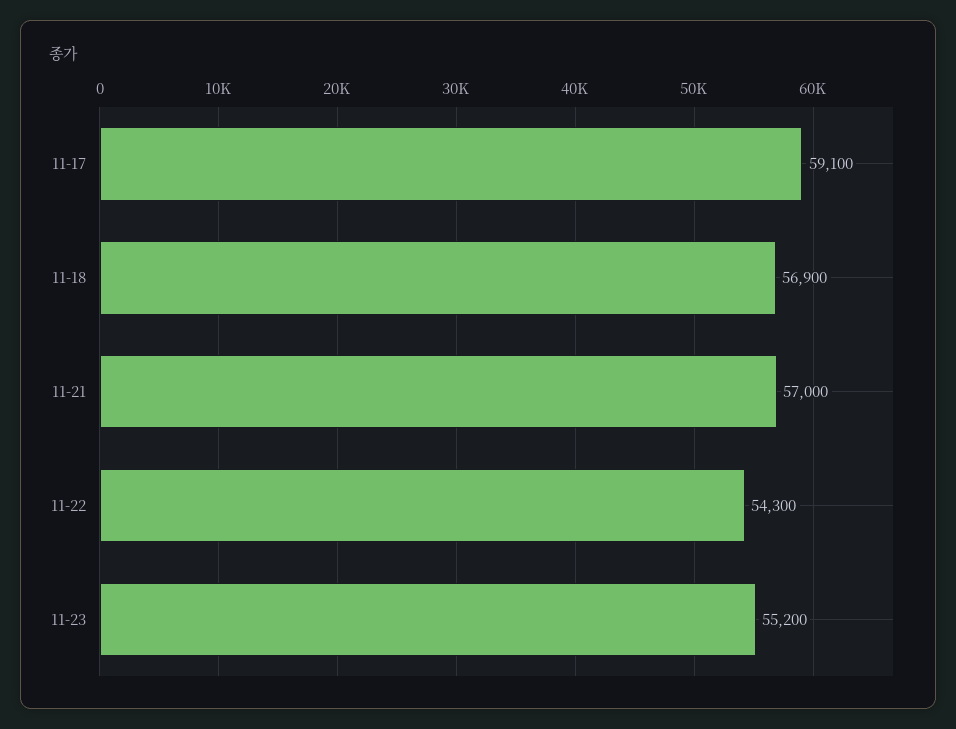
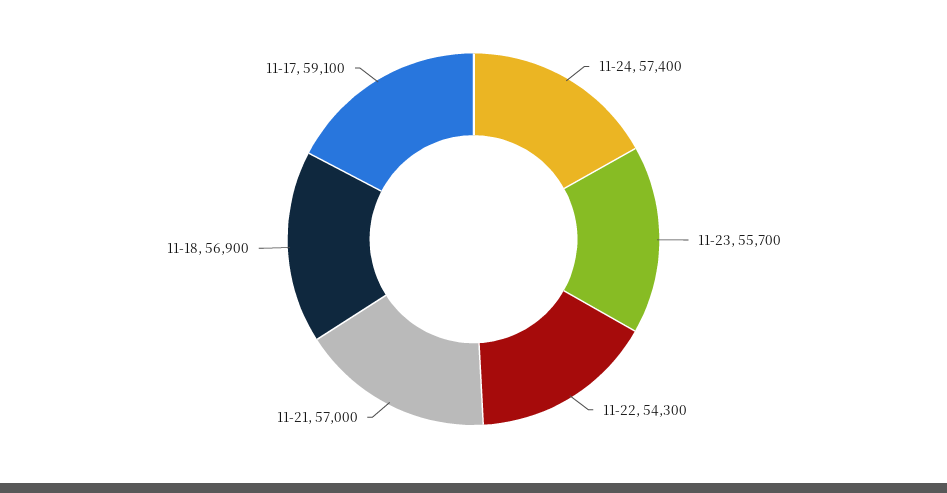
11-23: 55200 -> 55700
11-24: none -> 57400

